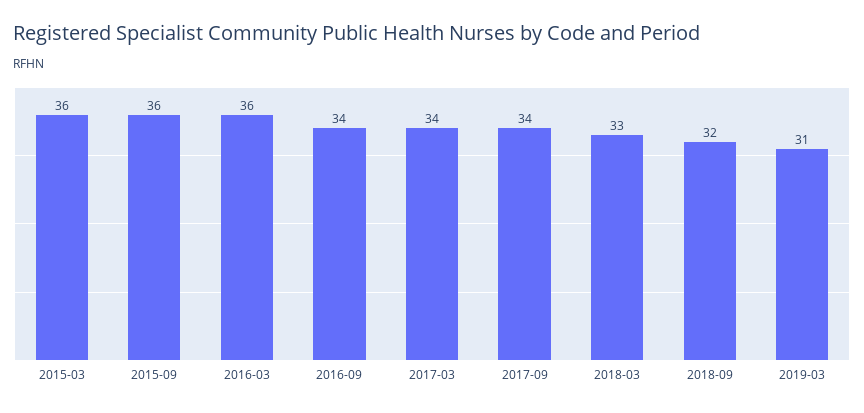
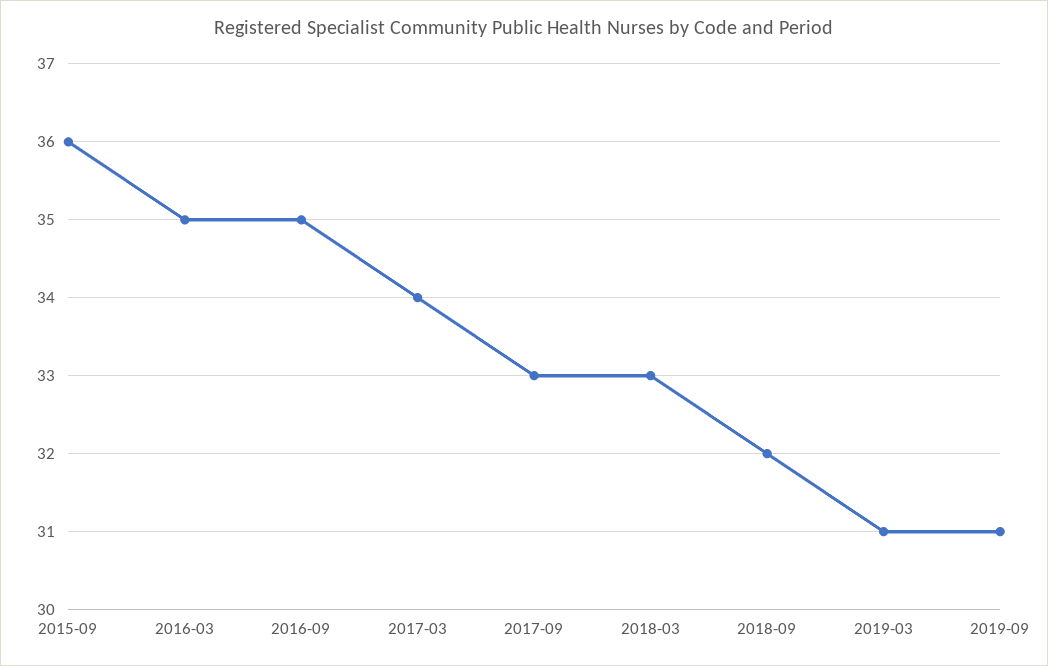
2015-03: 36 -> none
2016-03: 36 -> 35
2016-09: 34 -> 35
2017-09: 34 -> 33
2019-09: none -> 31

